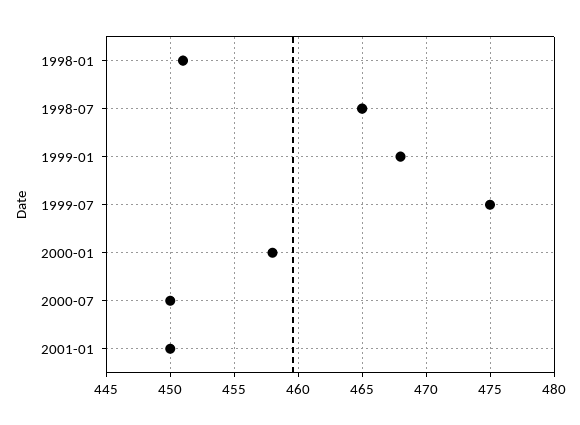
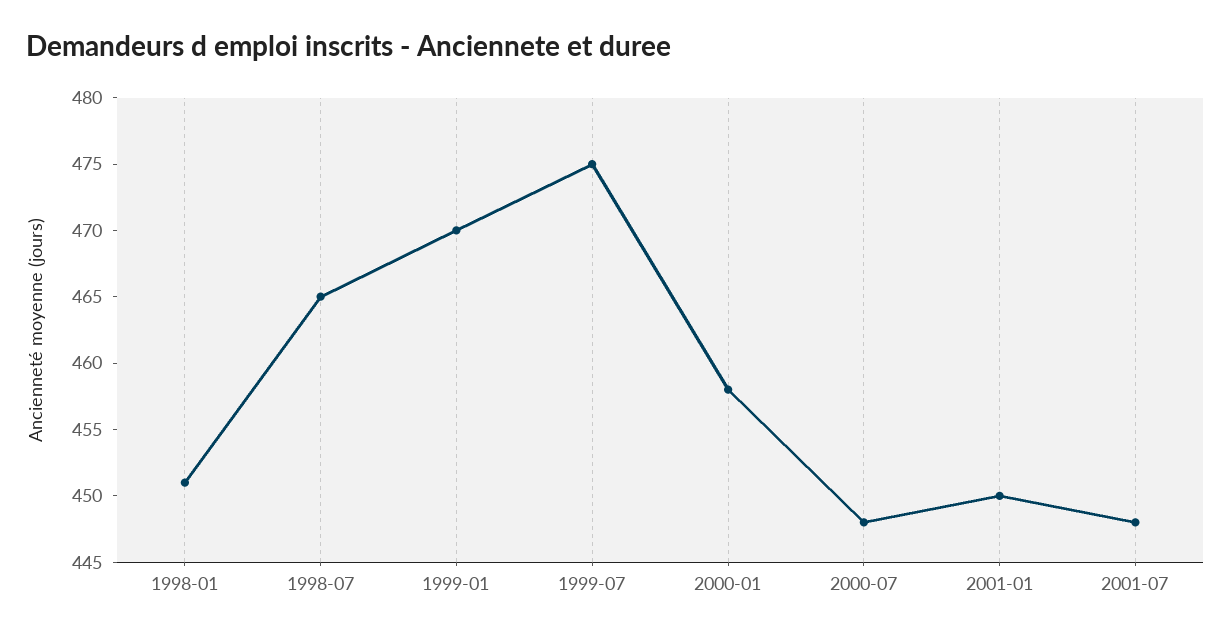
1999-01: 468 -> 470
2000-07: 450 -> 448
2001-07: none -> 448

